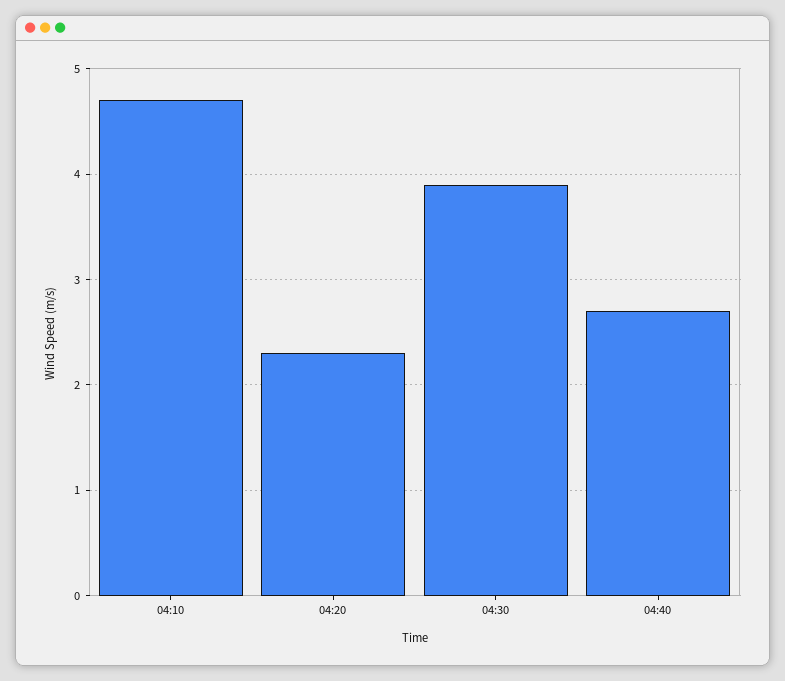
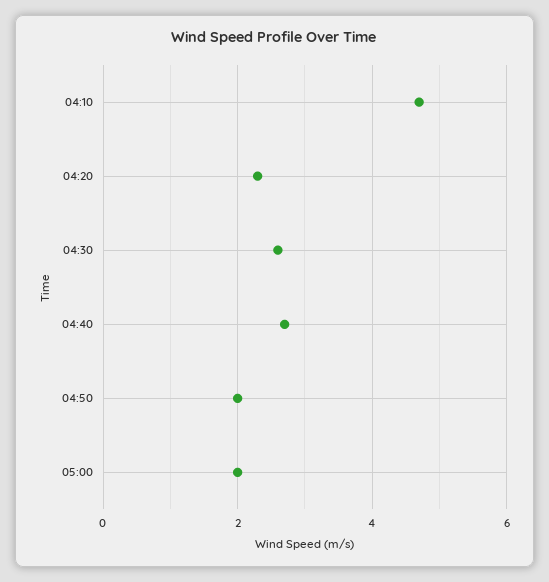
04:30: 3.9 -> 2.5
04:50: none -> 2
05:00: none -> 2

